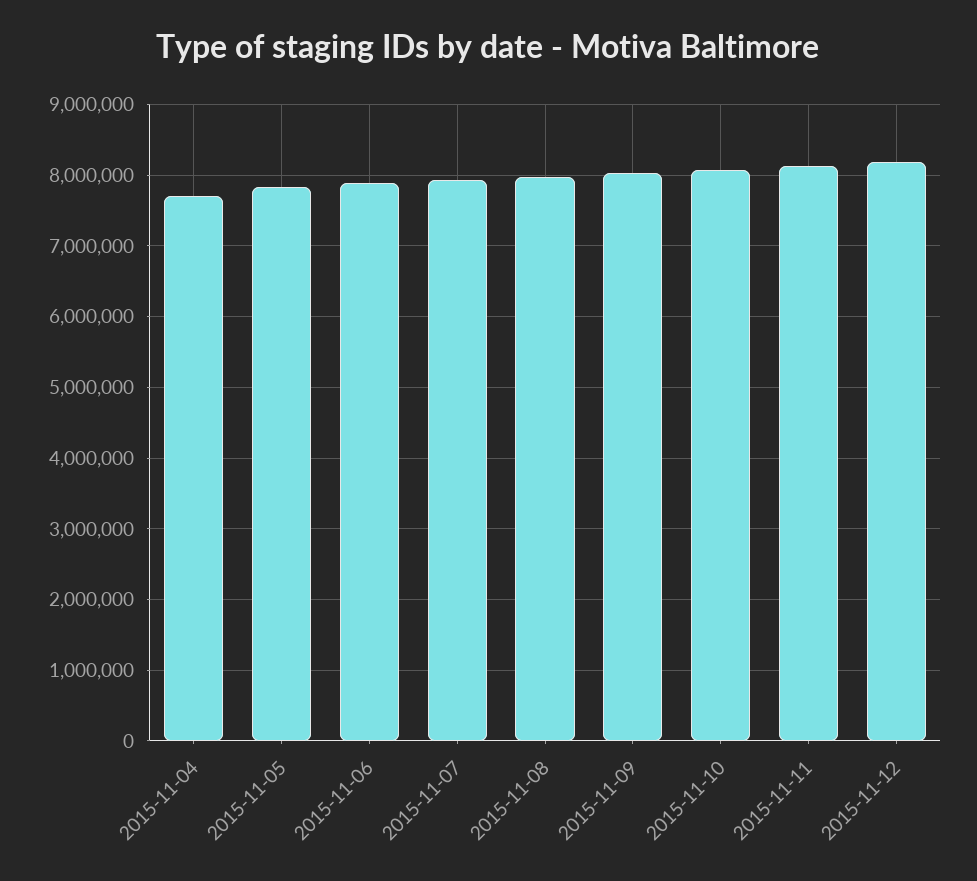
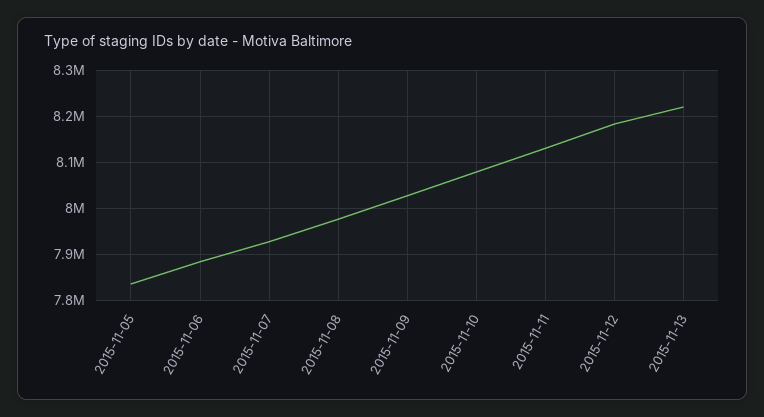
2015-11-04: 7700000 -> none
2015-11-13: none -> 8220000

